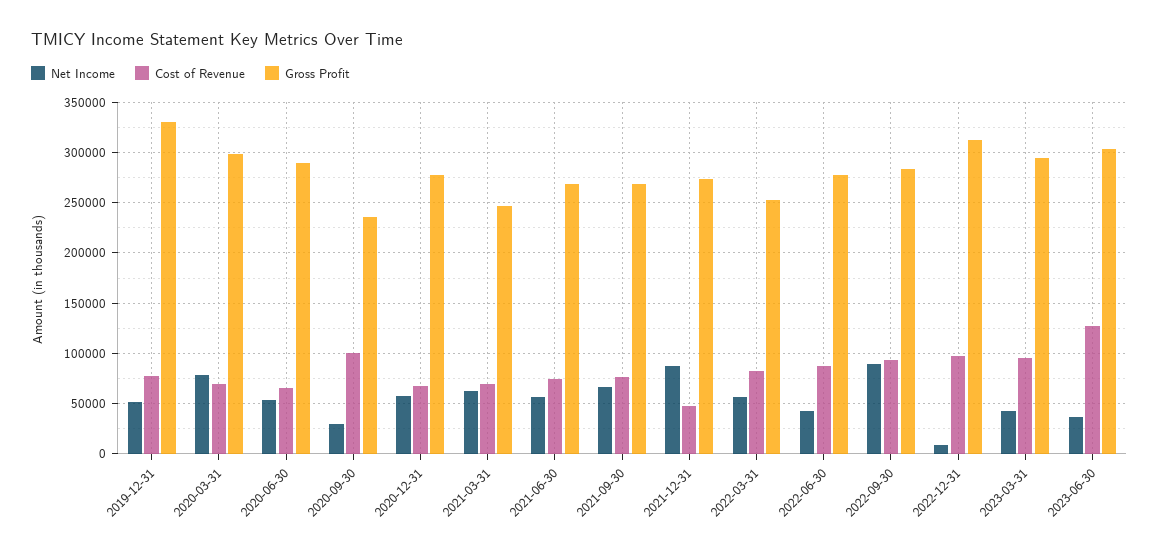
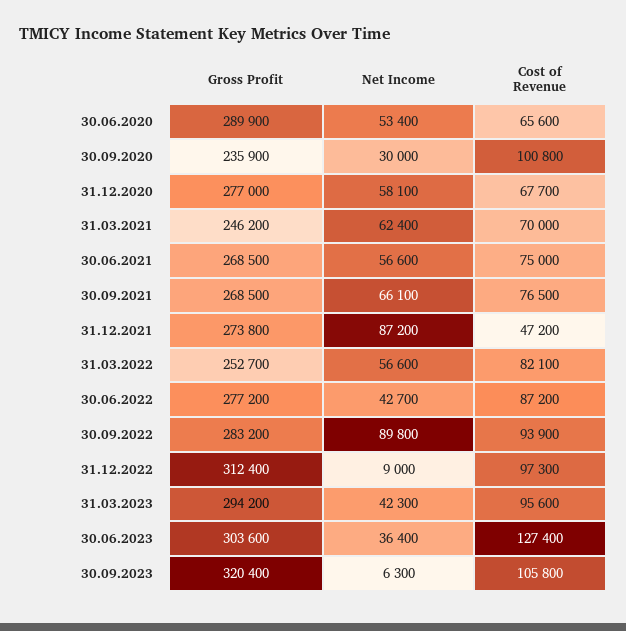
Net Income, 2019-12-31: 50000 -> none
Cost of Revenue, 2019-12-31: 80000 -> none
Gross Profit, 2019-12-31: 330000 -> none
Net Income, 2020-03-31: 80000 -> none
Cost of Revenue, 2020-03-31: 70000 -> none
Gross Profit, 2020-03-31: 300000 -> none
Gross Profit, 30.09.2023: none -> 320400
Net Income, 30.09.2023: none -> 6300
Cost of Revenue, 30.09.2023: none -> 105800

